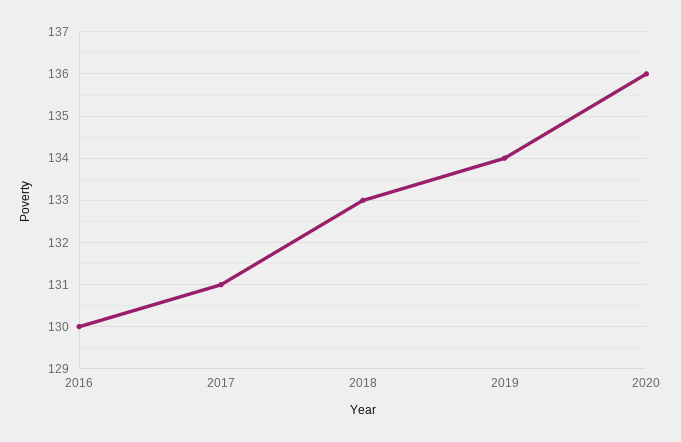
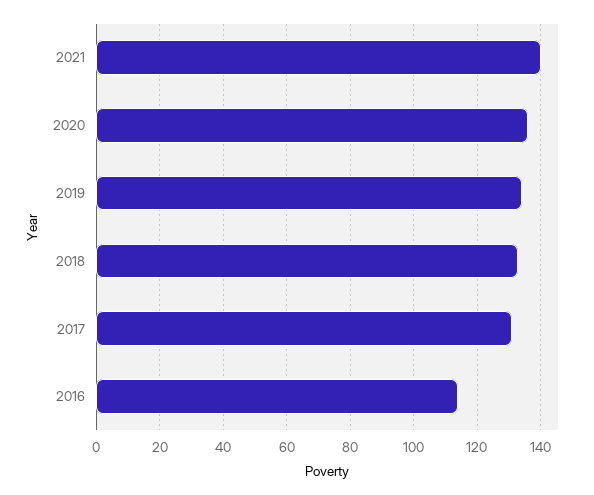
2016: 130 -> 115
2021: none -> 140

